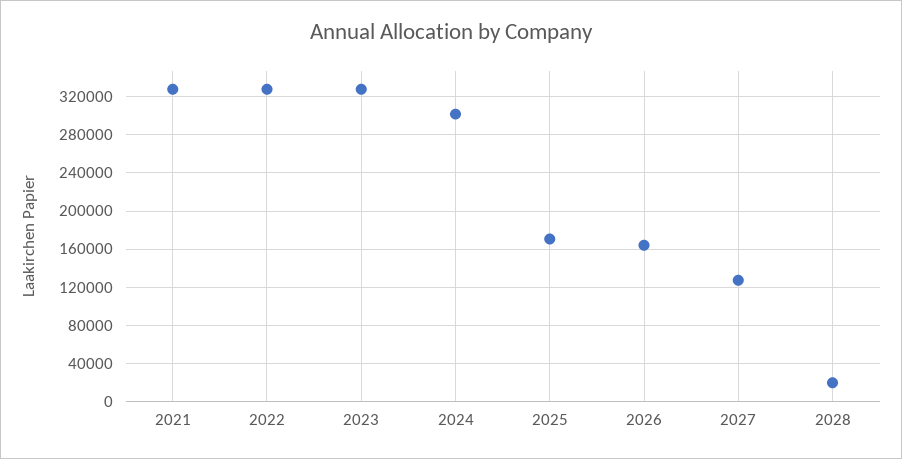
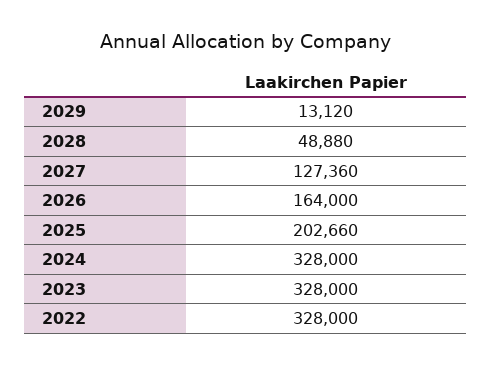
2021: 330000 -> none
2024: 300000 -> 328000
2025: 170000 -> 202660
2028: 20000 -> 48880
2029: none -> 13120

